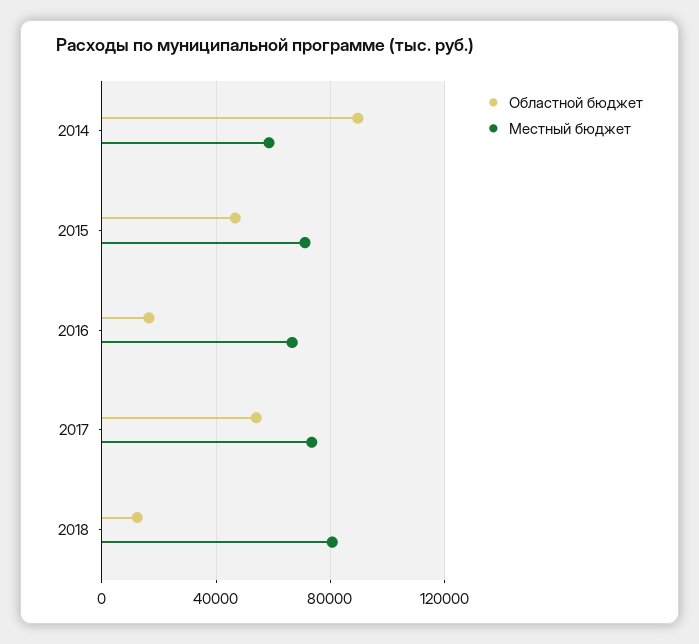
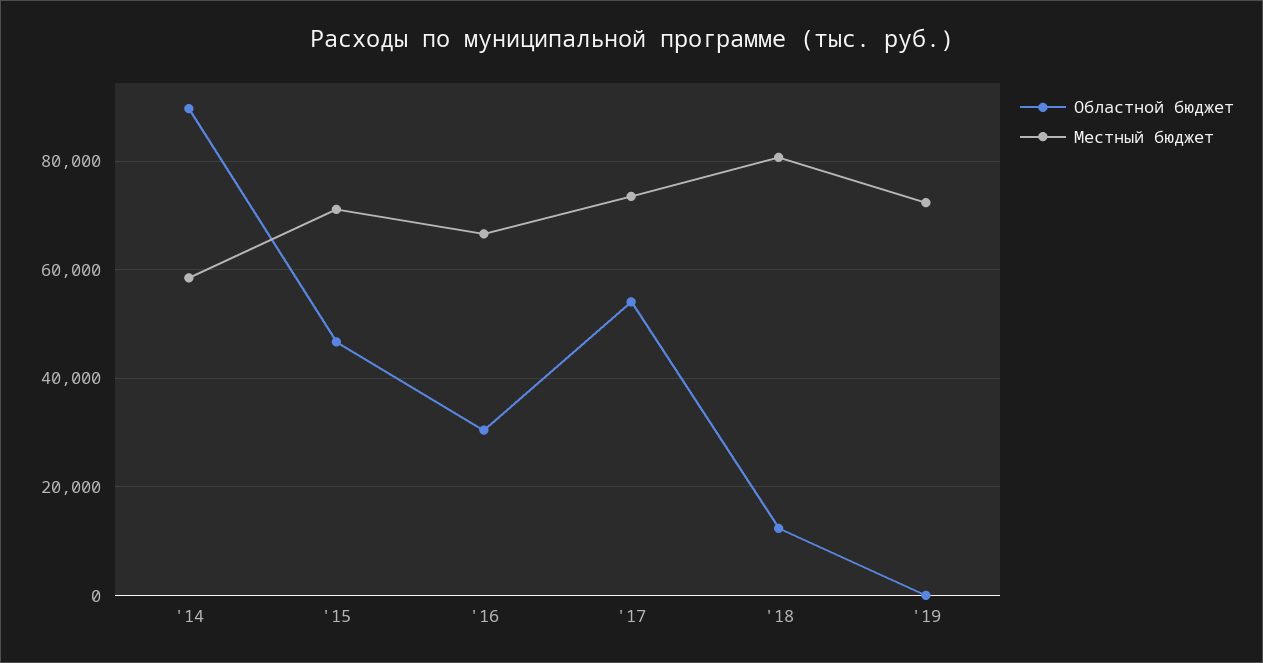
Областной бюджет, 2016: 15000 -> 30000
Областной бюджет, '19: none -> 0
Местный бюджет, '19: none -> 72000

